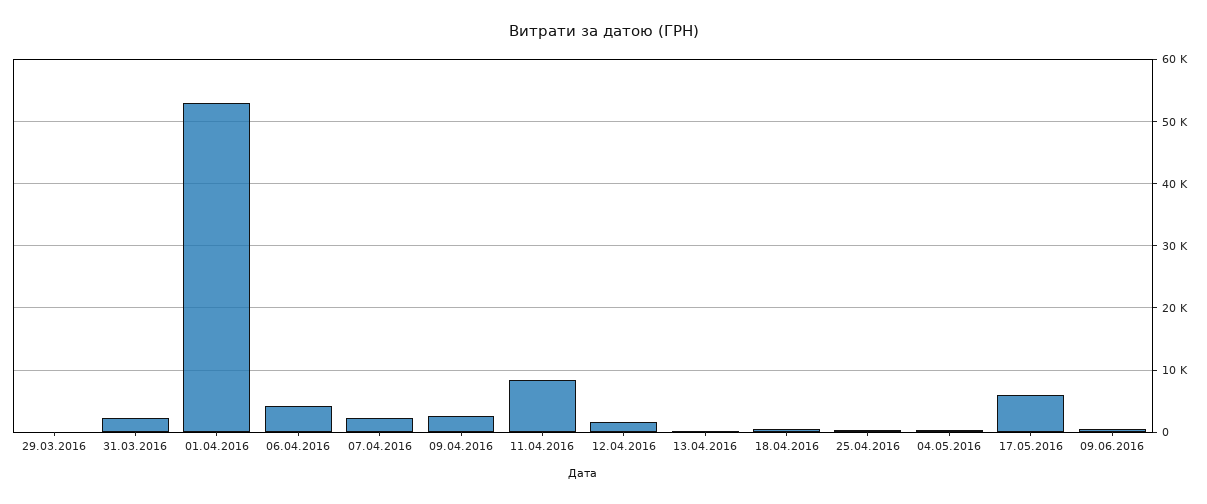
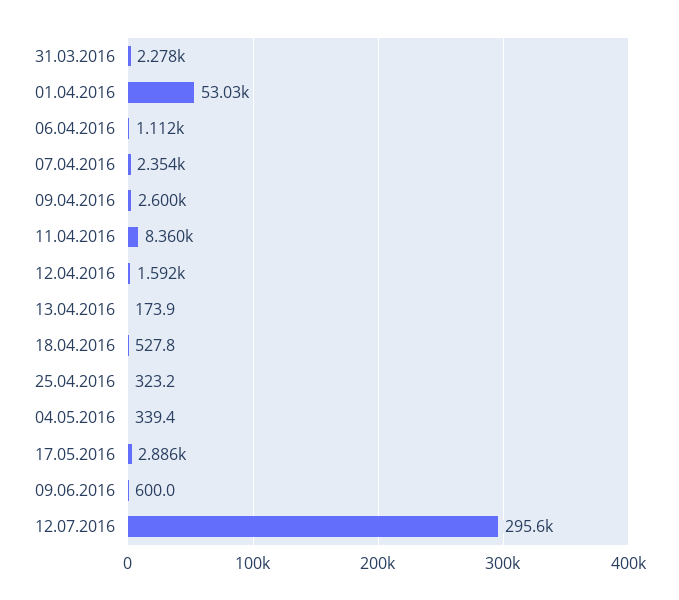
29.03.2016: 0 -> none
06.04.2016: 4000 -> 1112
17.05.2016: 6000 -> 2886
12.07.2016: none -> 295600

